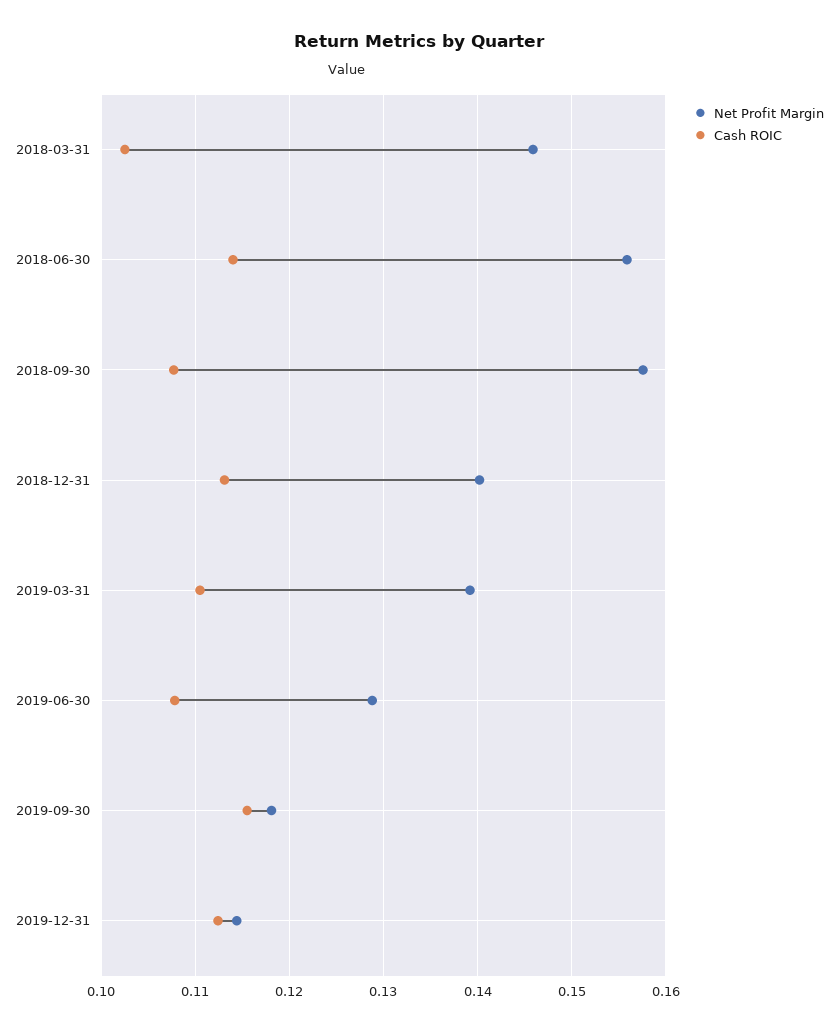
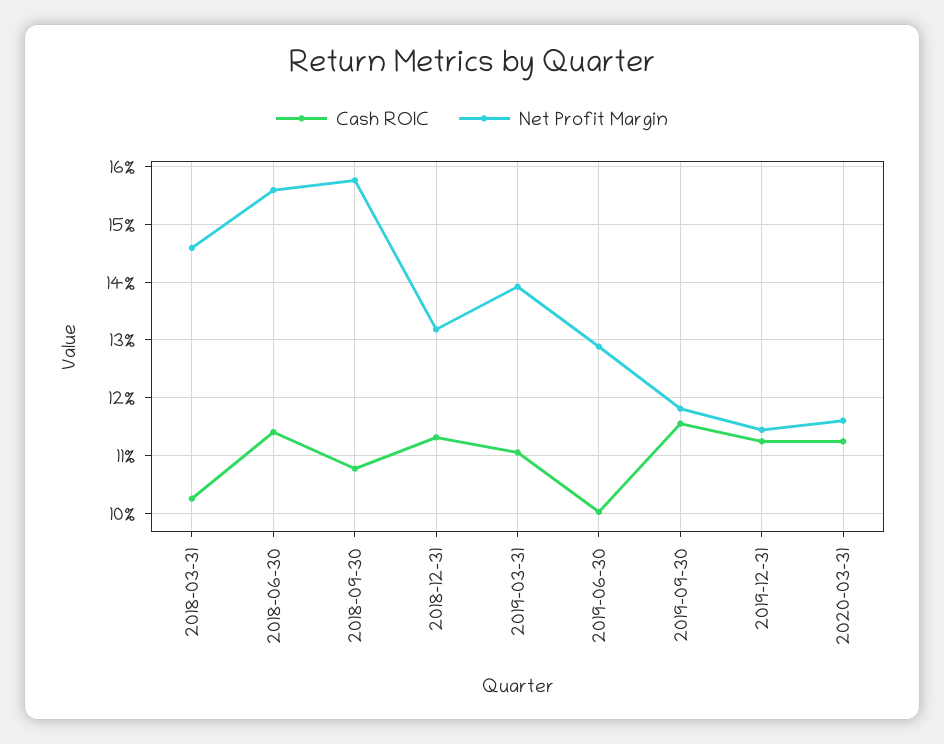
Net Profit Margin, 2018-12-31: 0.14 -> 0.132
Cash ROIC, 2019-06-30: 0.108 -> 0.1
Cash ROIC, 2020-03-31: none -> 0.112
Net Profit Margin, 2020-03-31: none -> 0.116

